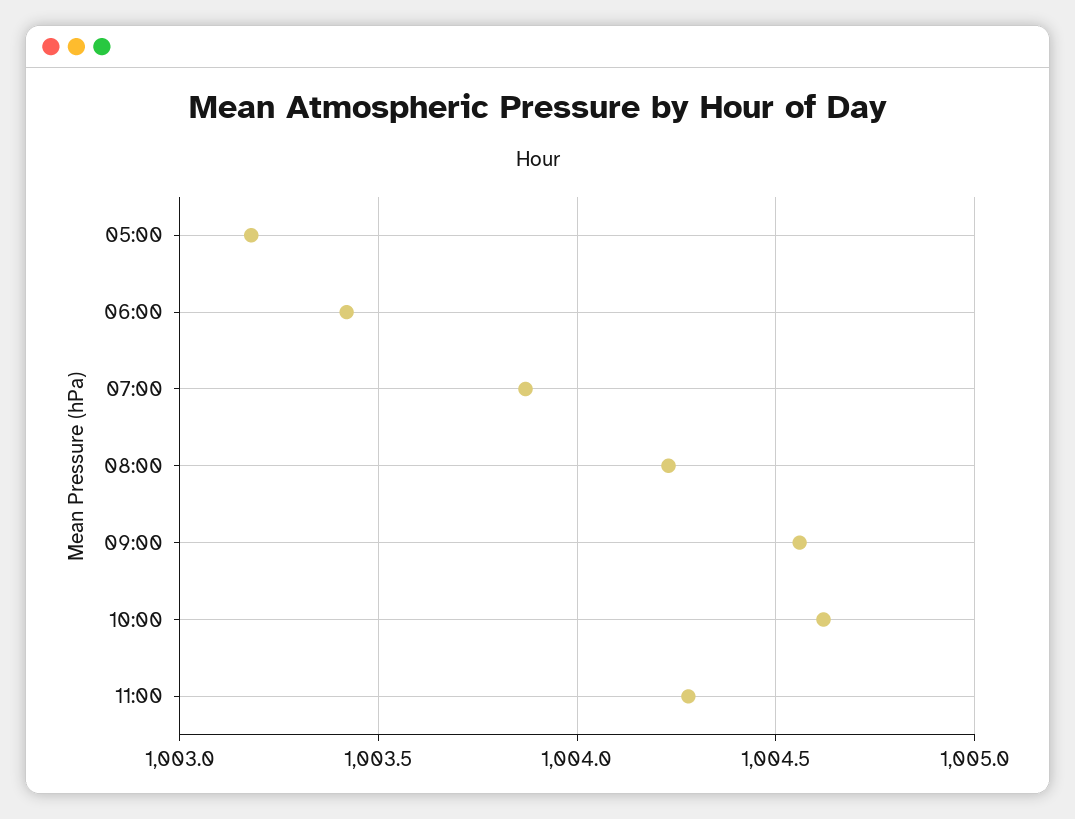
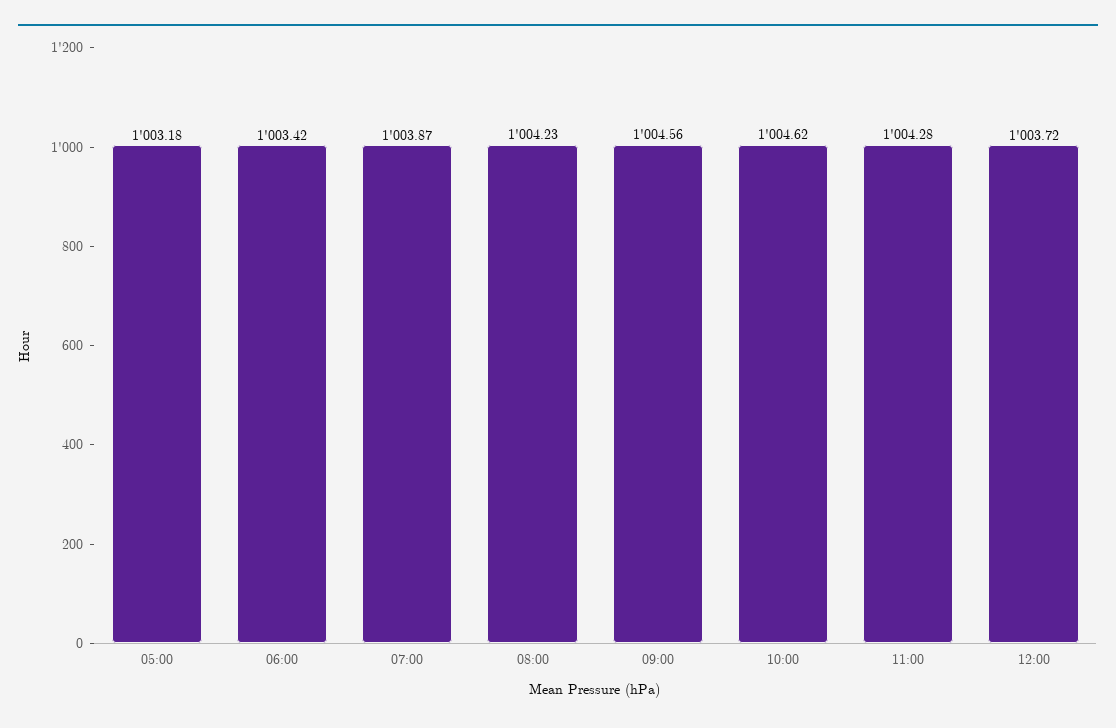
12:00: none -> 1003.72

